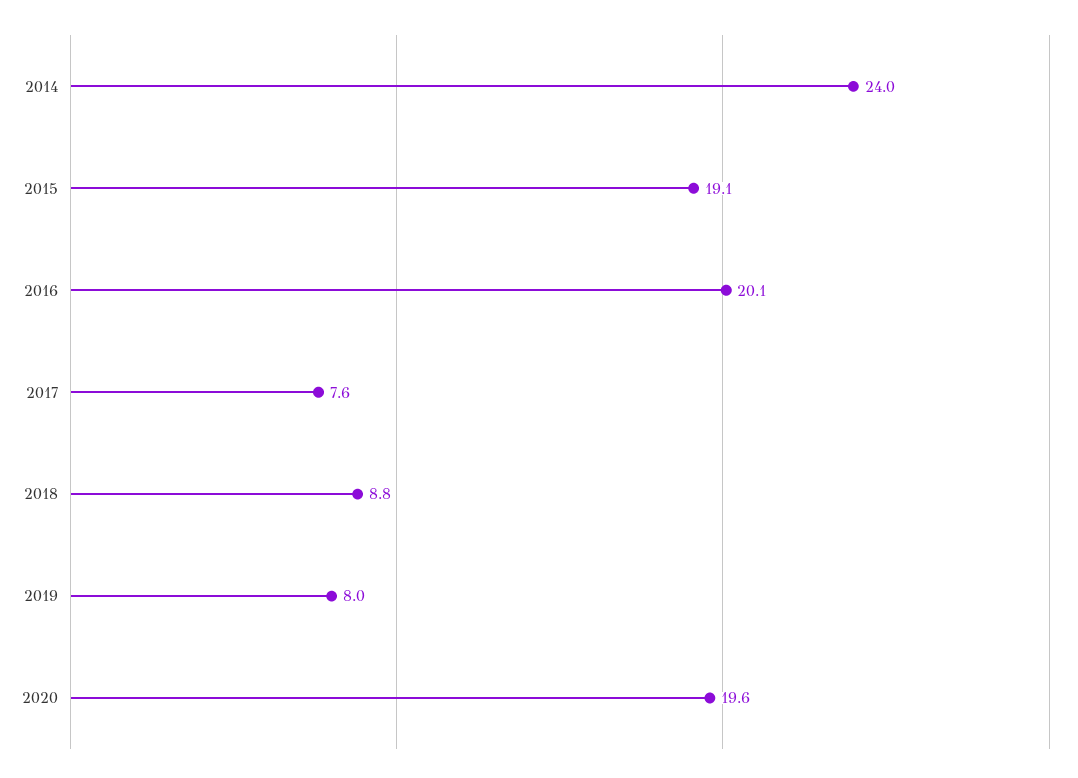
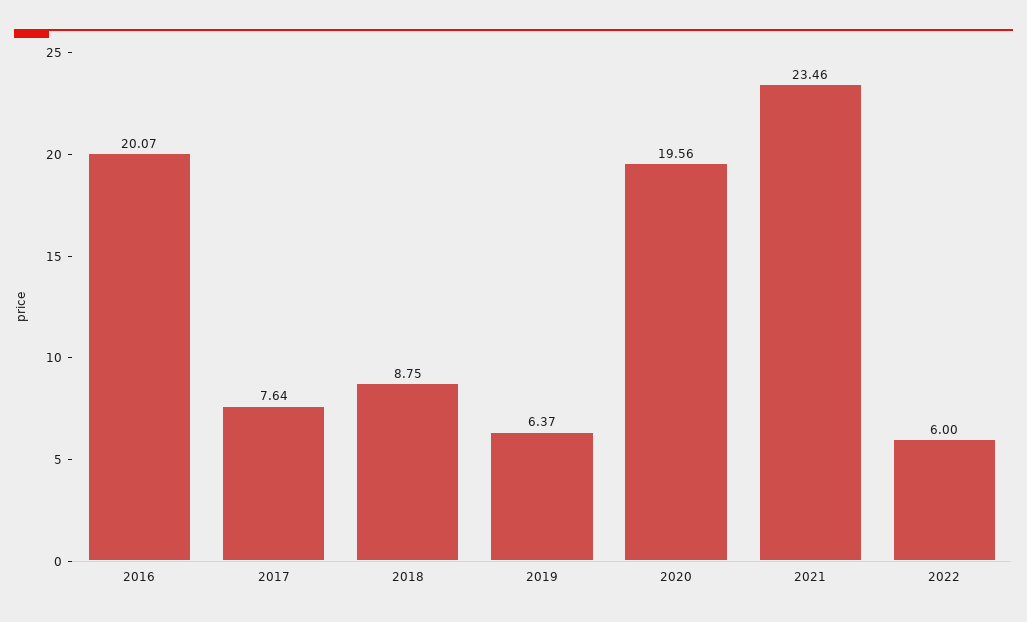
2014: 24 -> none
2015: 19.1 -> none
2019: 8 -> 6.37
2021: none -> 23.46
2022: none -> 6

